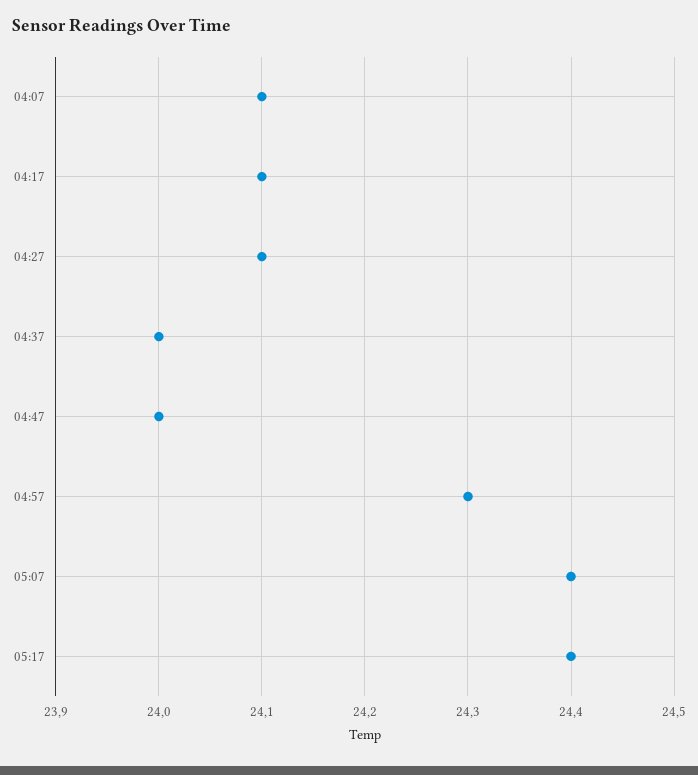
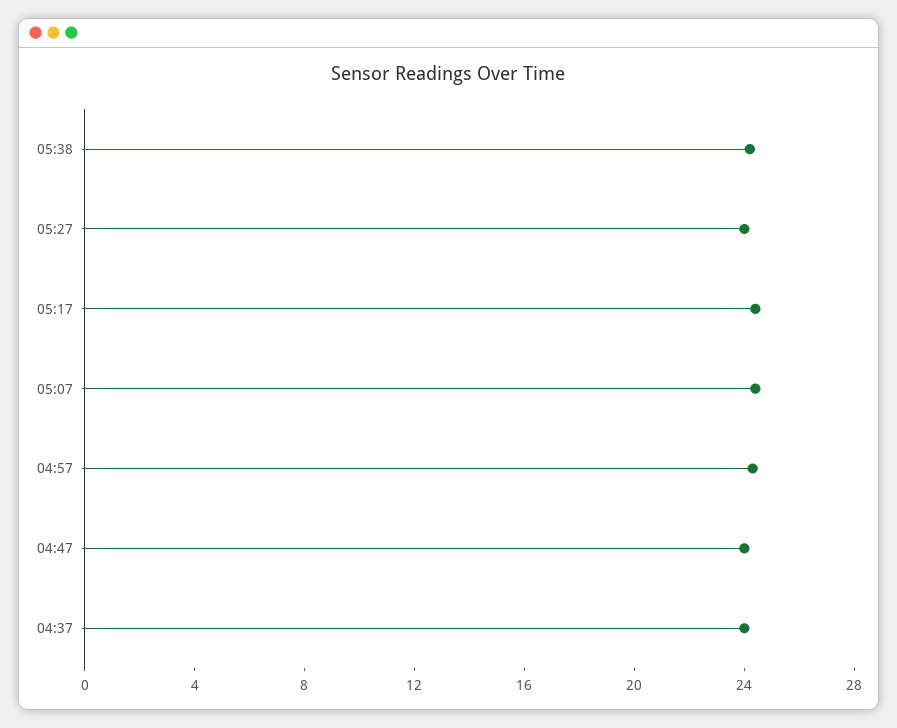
04:07: 24.1 -> none
04:17: 24.1 -> none
04:27: 24.1 -> none
05:38: none -> 24
05:27: none -> 24

